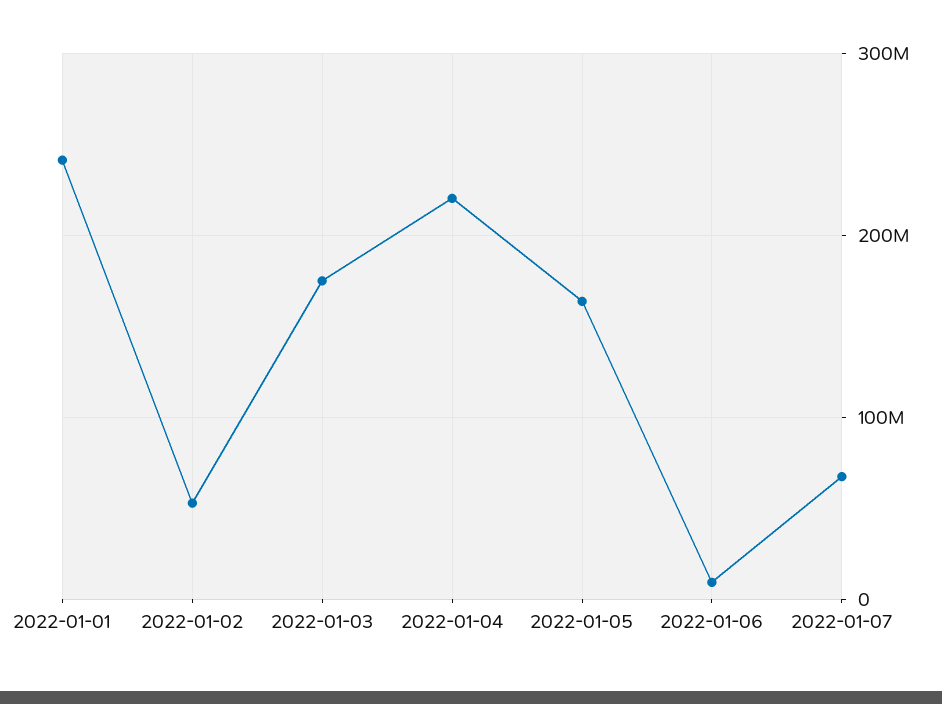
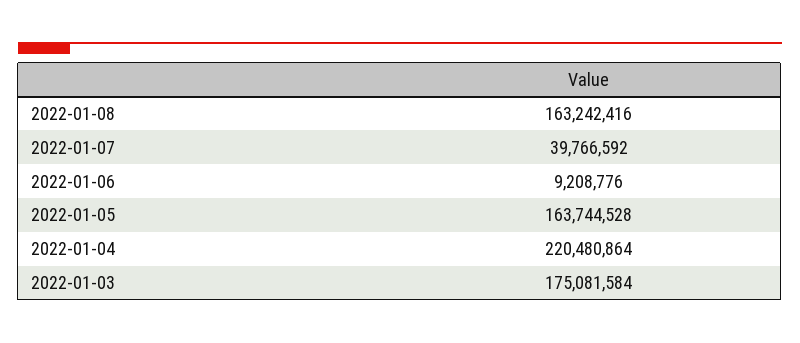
2022-01-01: 240000000 -> none
2022-01-02: 50000000 -> none
2022-01-07: 70000000 -> 39766592
2022-01-08: none -> 163242416

